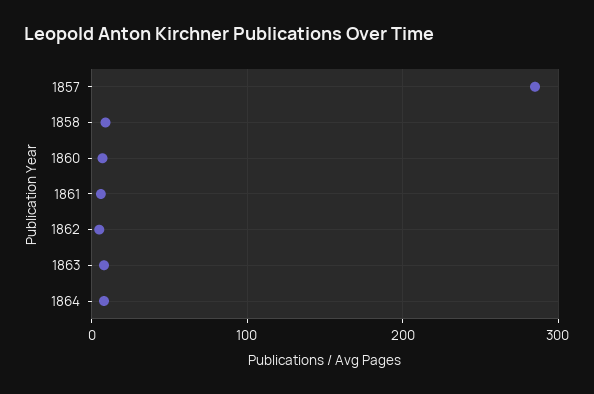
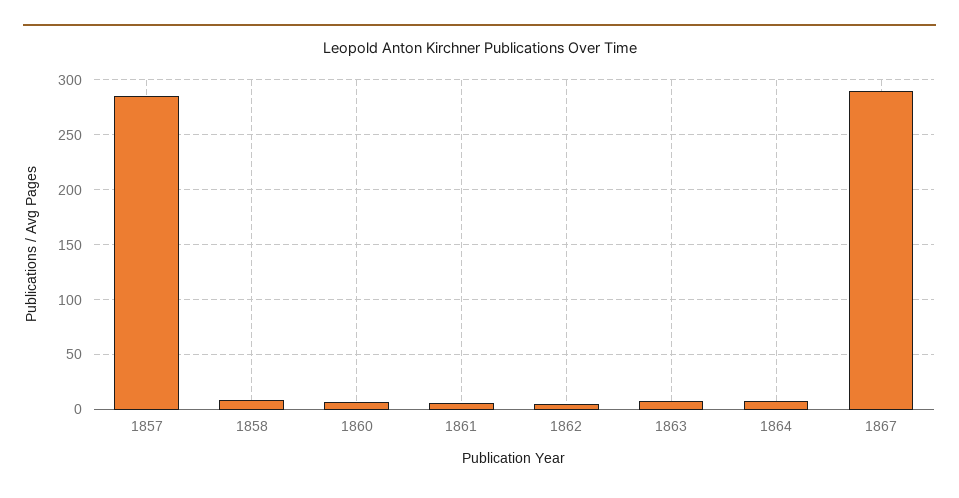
1867: none -> 290

